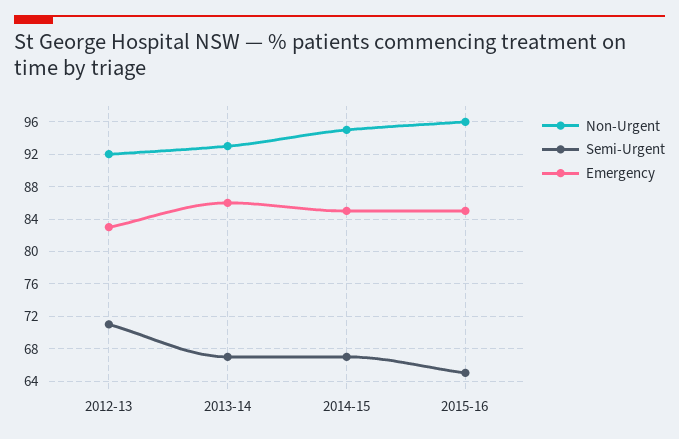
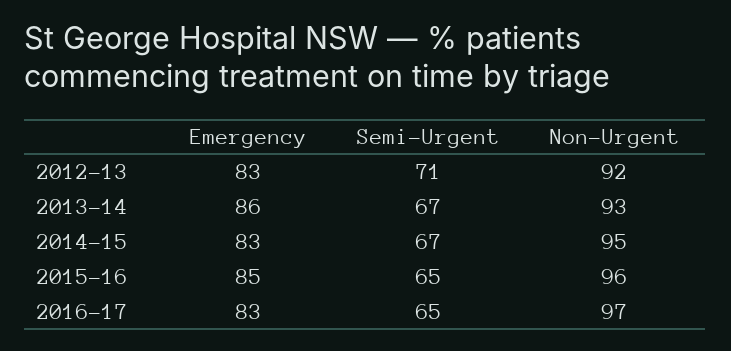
Emergency, 2014-15: 85 -> 83
Emergency, 2016-17: none -> 83
Semi-Urgent, 2016-17: none -> 65
Non-Urgent, 2016-17: none -> 97

